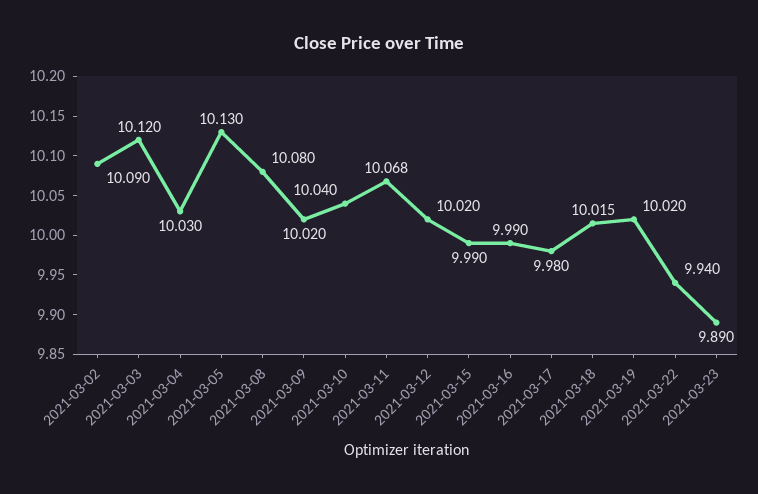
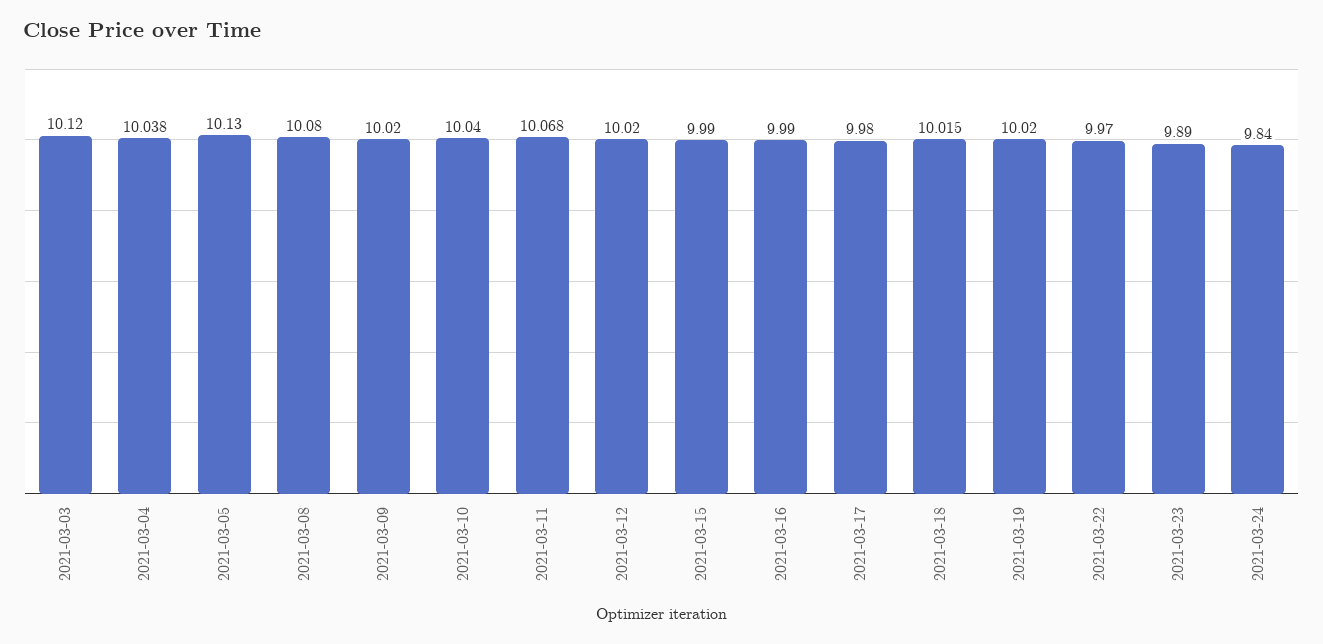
2021-03-02: 10.09 -> none
2021-03-04: 10.03 -> 10.038
2021-03-22: 9.94 -> 9.97
2021-03-24: none -> 9.84

